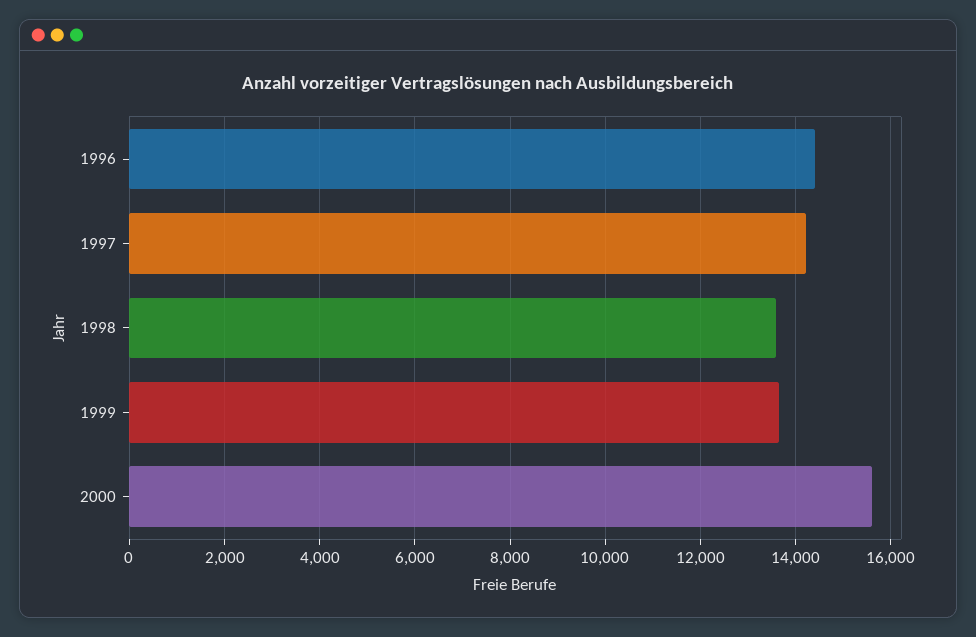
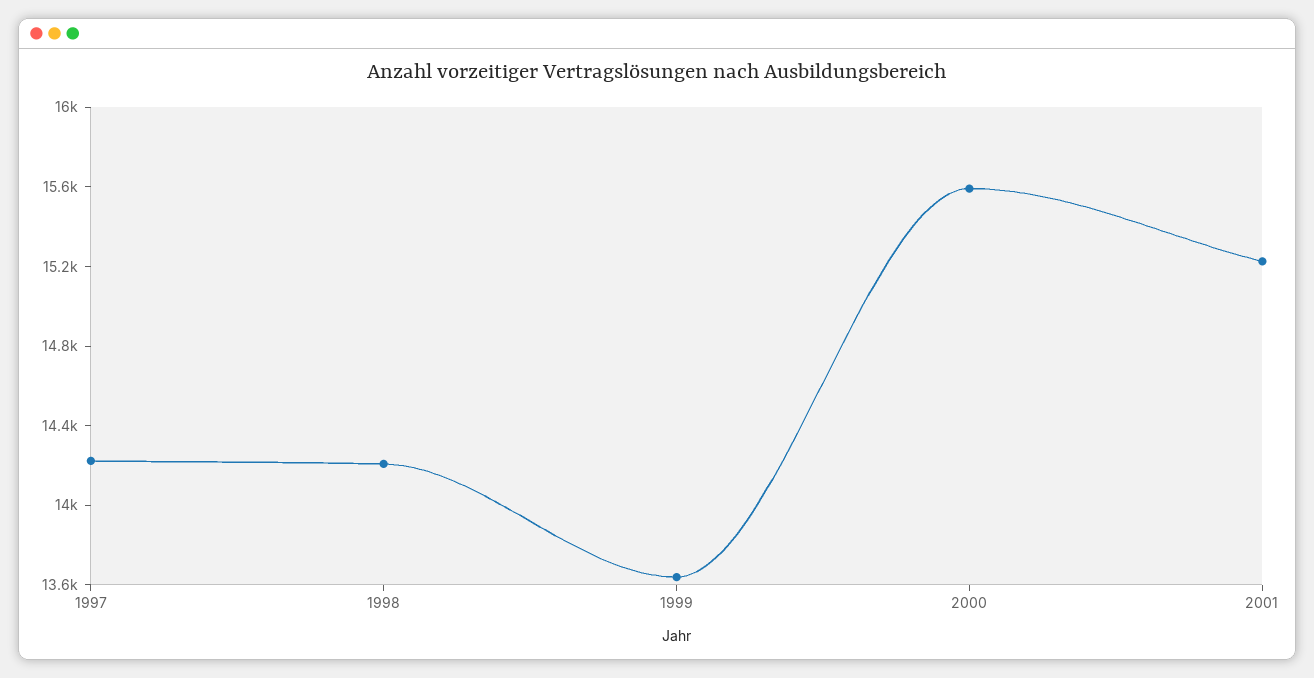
1996: 14400 -> none
1998: 13600 -> 14200
2001: none -> 15200

